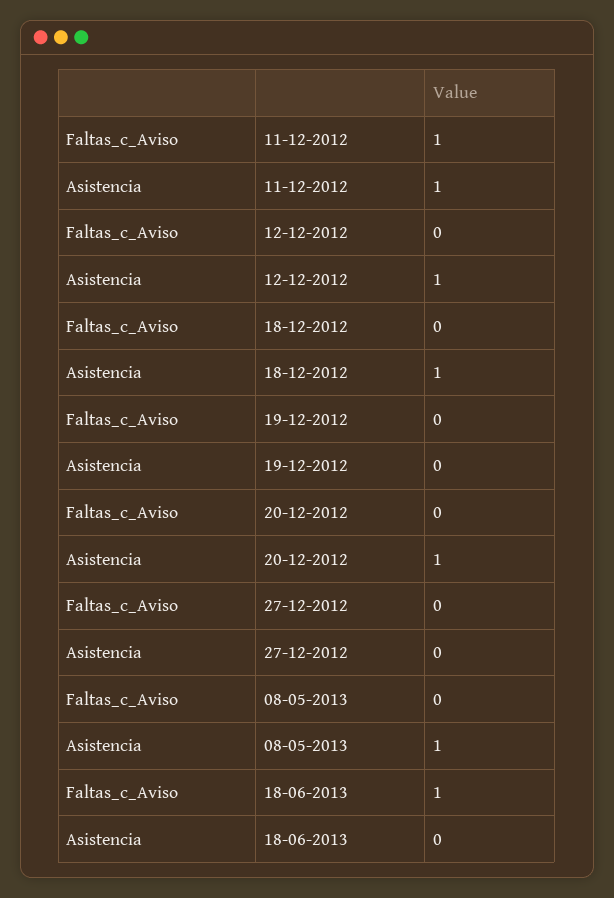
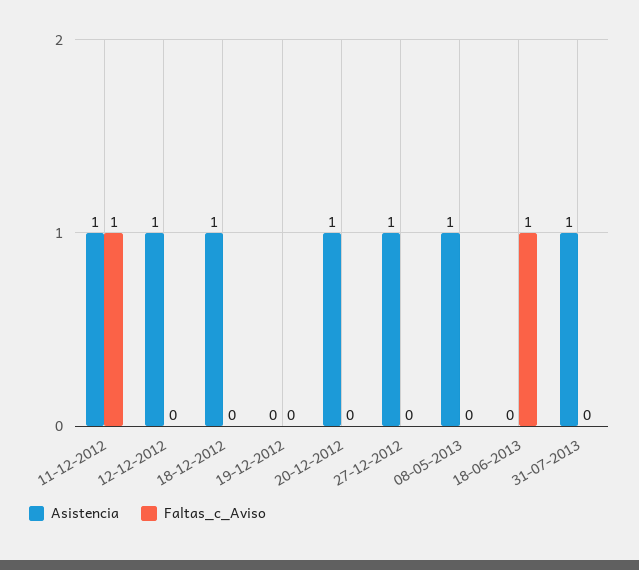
Asistencia, 27-12-2012: 0 -> 1
Asistencia, 31-07-2013: none -> 1
Faltas_c_Aviso, 31-07-2013: none -> 0

